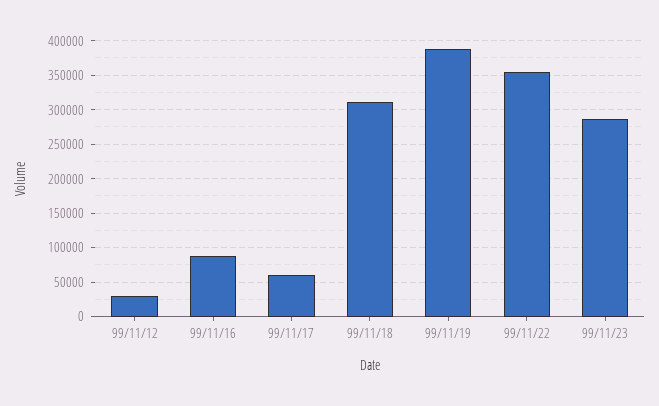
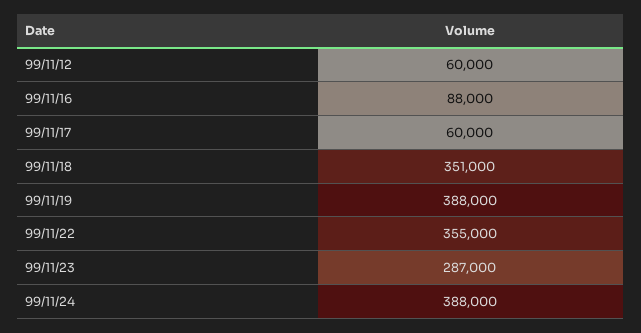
99/11/12: 30000 -> 60000
99/11/18: 310000 -> 351000
99/11/24: none -> 388000

